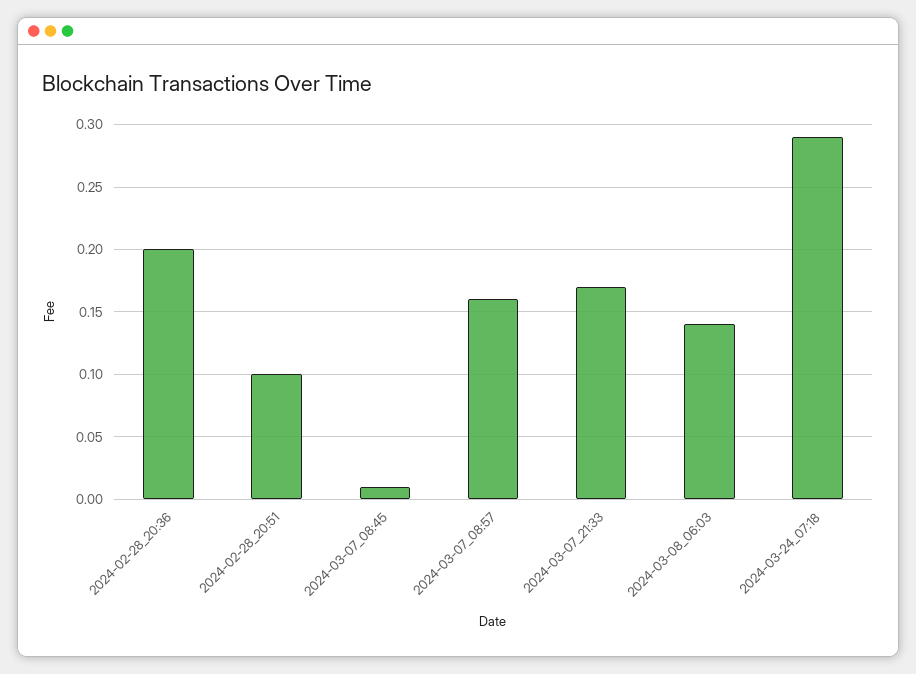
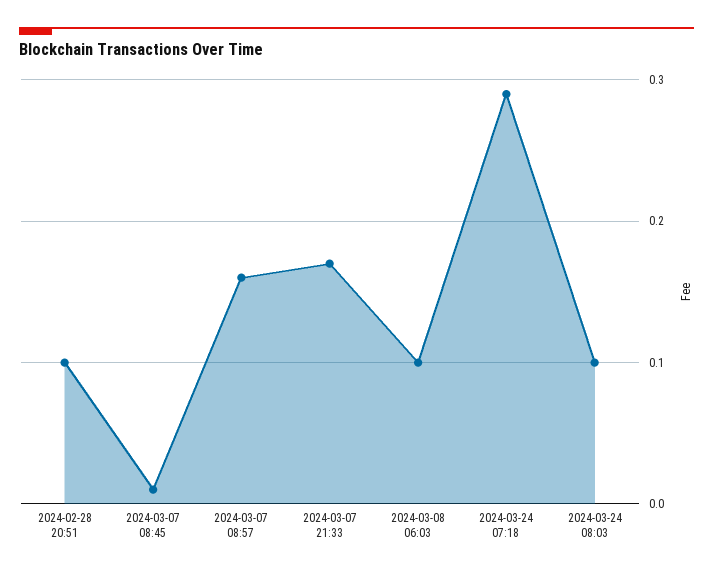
2024-02-28_20:36: 0.2 -> none
2024-03-08_06:03: 0.14 -> 0.1
2024-03-24 08:03: none -> 0.1

